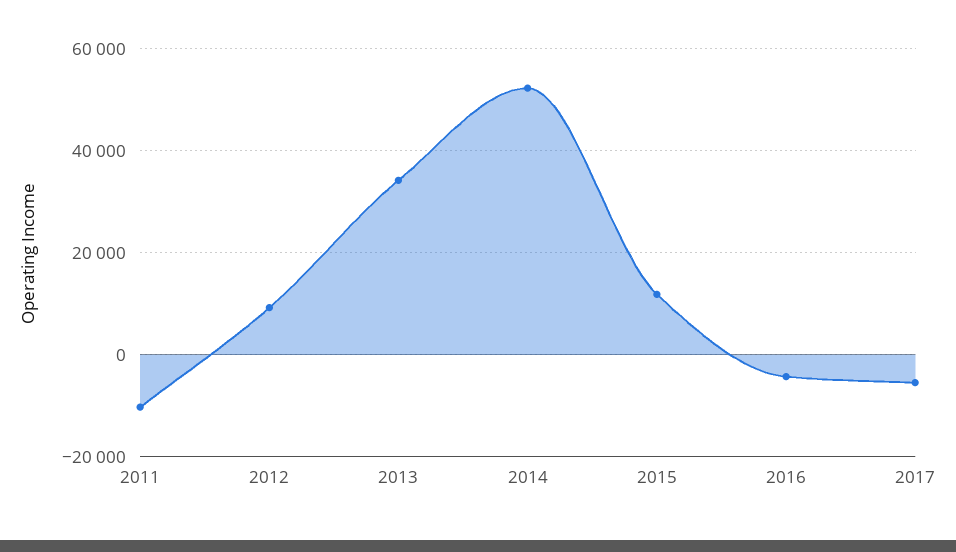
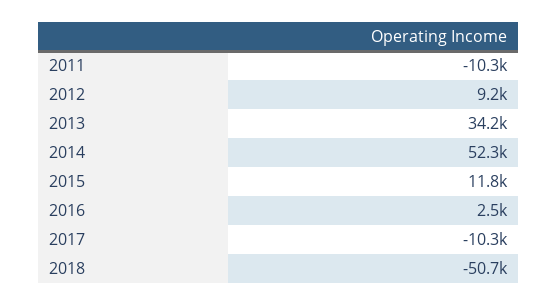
2016: -4000 -> 2500
2017: -6000 -> -10300
2018: none -> -50700

